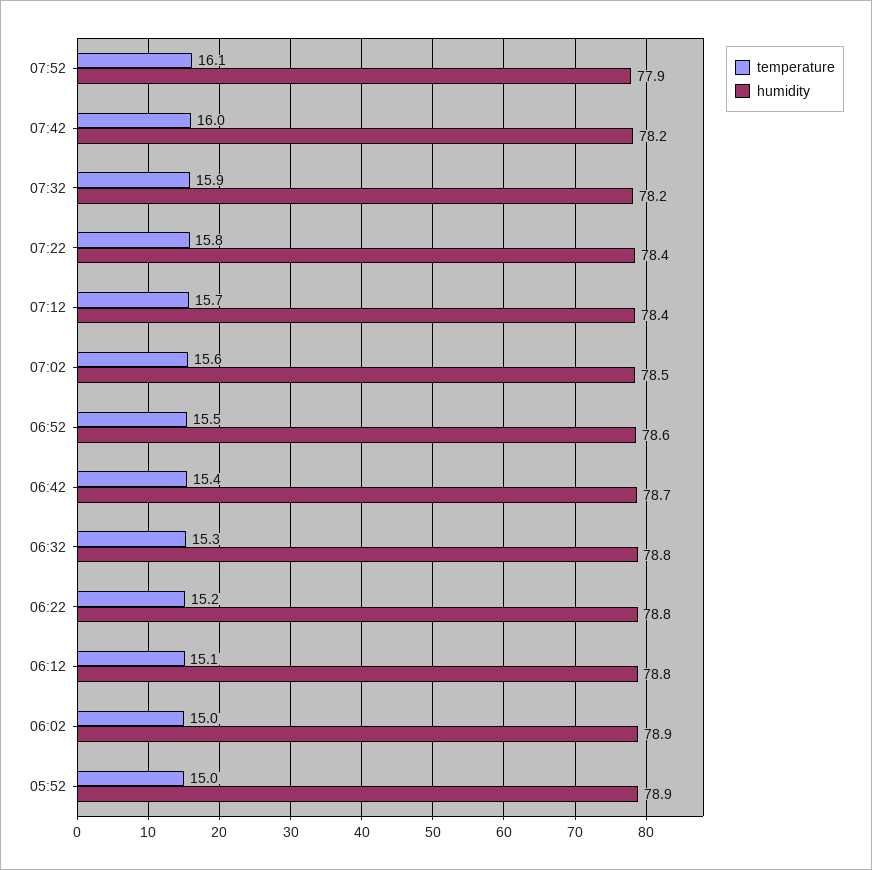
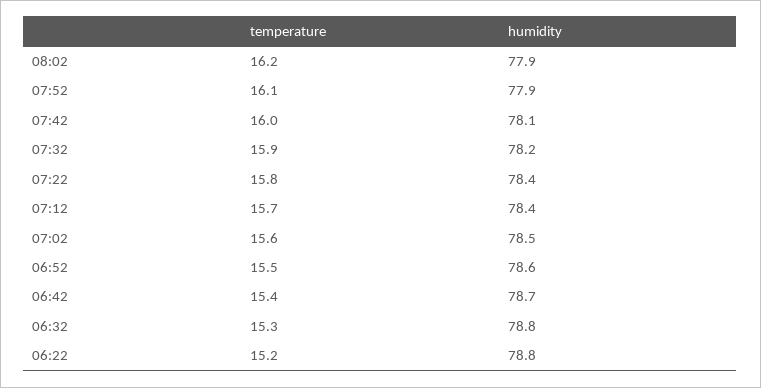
humidity, 07:42: 78.2 -> 78.1
temperature, 06:12: 15.1 -> none
humidity, 06:12: 78.8 -> none
temperature, 06:02: 15 -> none
humidity, 06:02: 78.9 -> none
temperature, 05:52: 15 -> none
humidity, 05:52: 78.9 -> none
temperature, 08:02: none -> 16.2
humidity, 08:02: none -> 77.9

